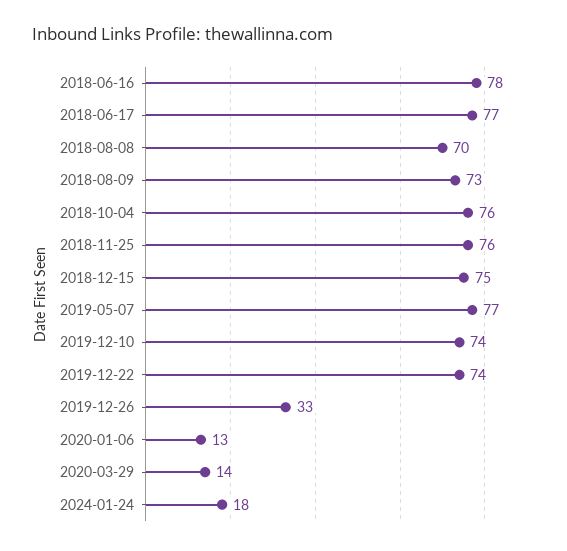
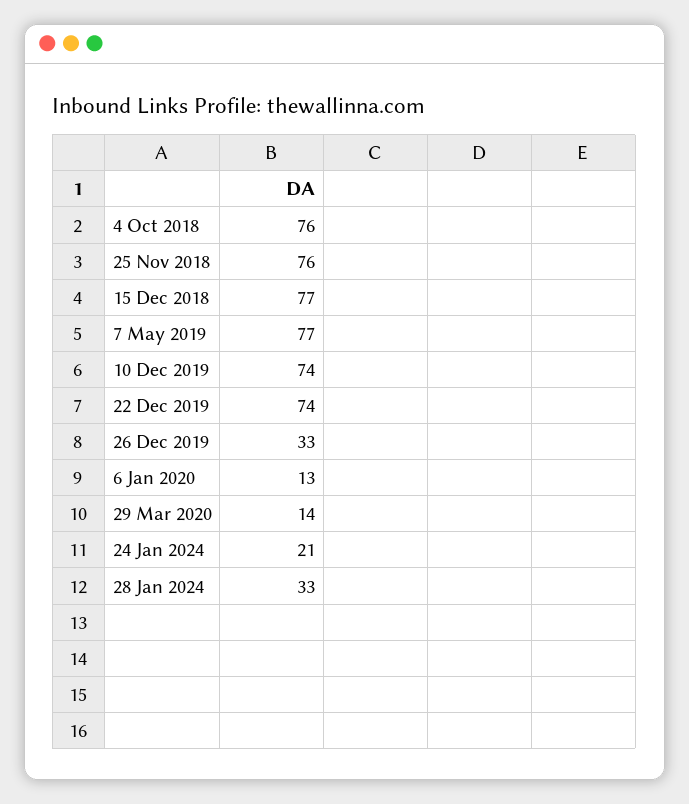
2018-06-16: 78 -> none
2018-06-17: 77 -> none
2018-08-08: 70 -> none
2018-08-09: 73 -> none
2018-12-15: 75 -> 77
2024-01-24: 18 -> 21
28 Jan 2024: none -> 33

